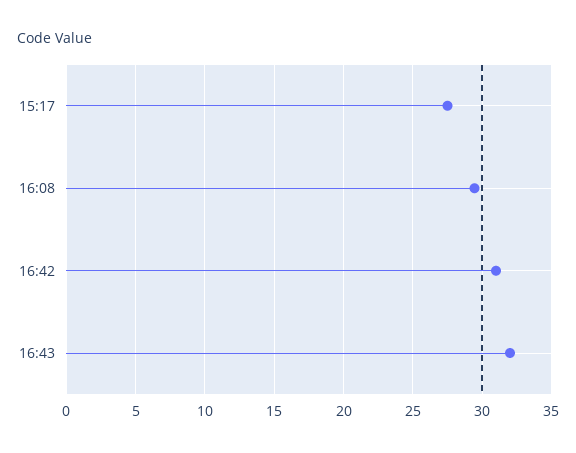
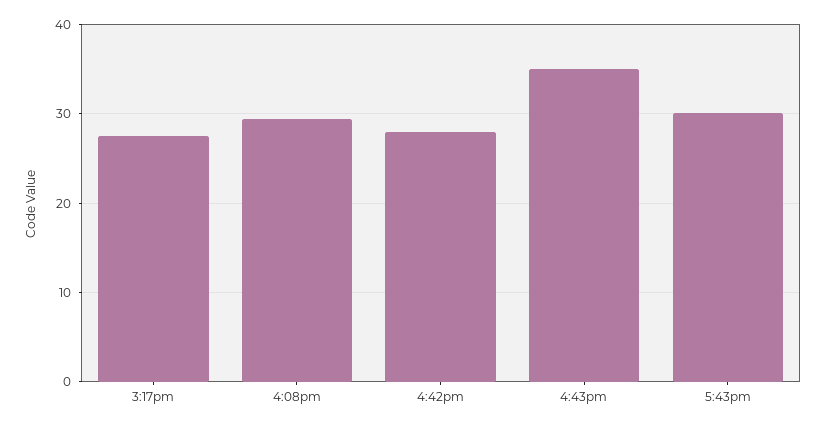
16:42: 31 -> 28
16:43: 32 -> 35
5:43pm: none -> 30

